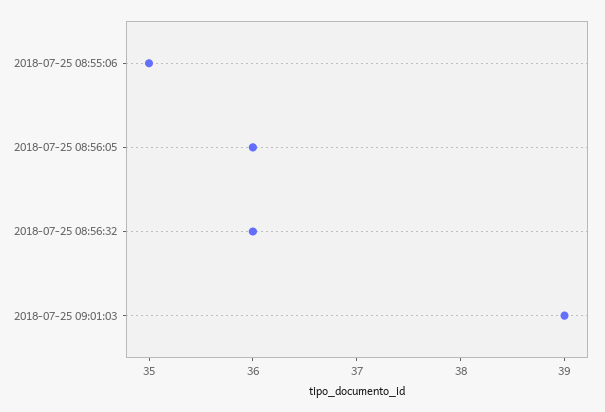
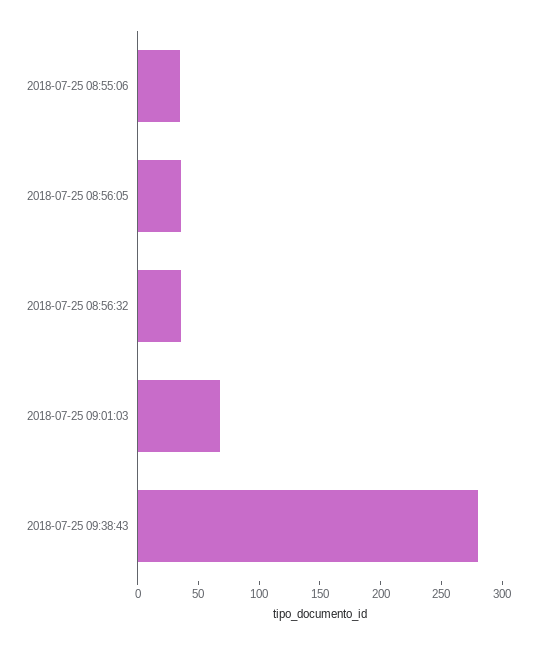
2018-07-25 09:01:03: 39 -> 70
2018-07-25 09:38:43: none -> 280

